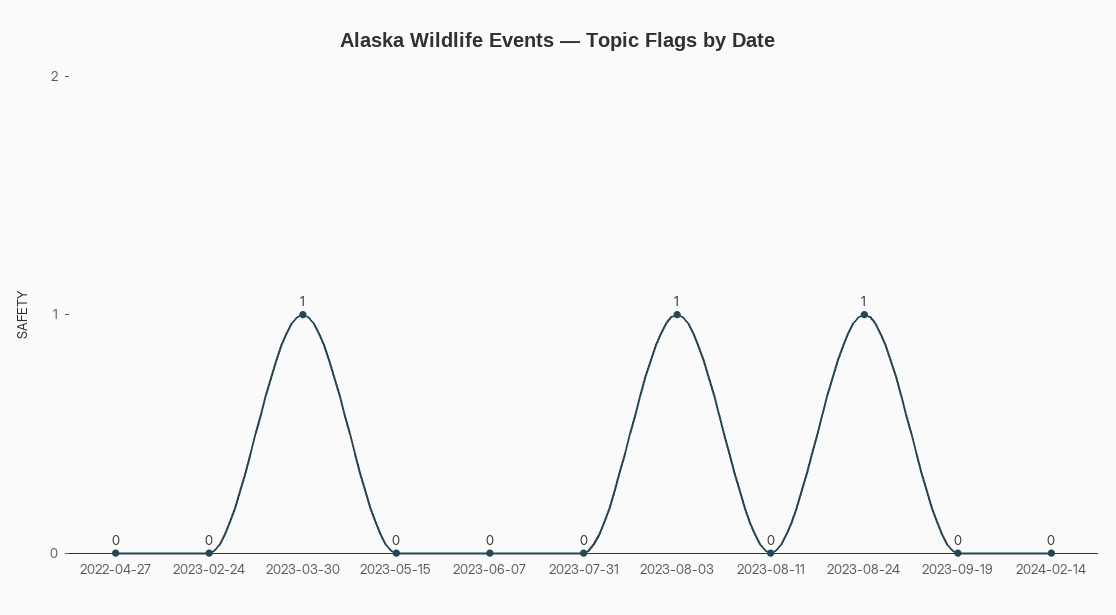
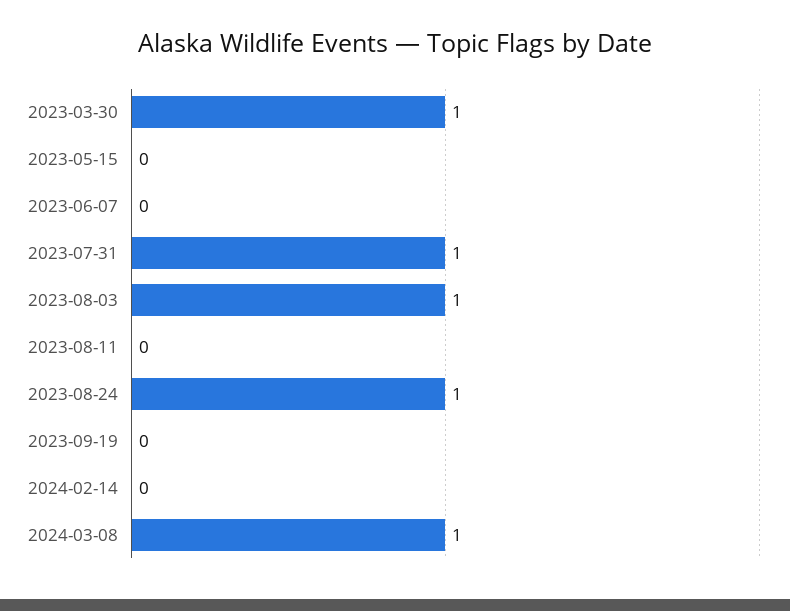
2022-04-27: 0 -> none
2023-02-24: 0 -> none
2023-07-31: 0 -> 1
2024-03-08: none -> 1

